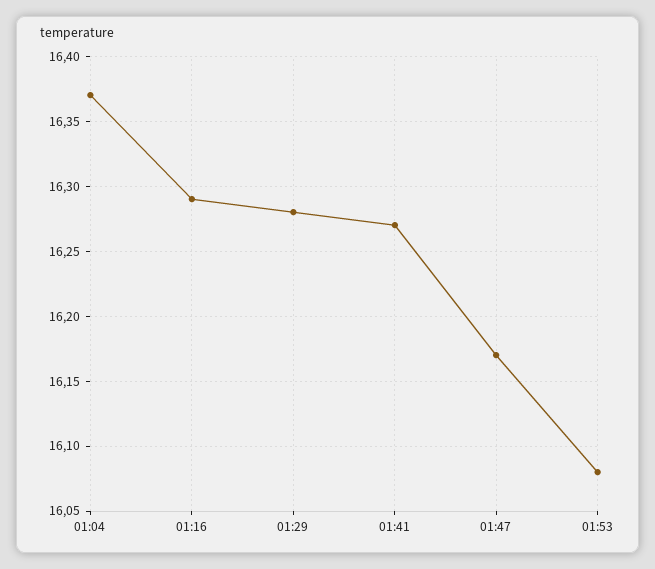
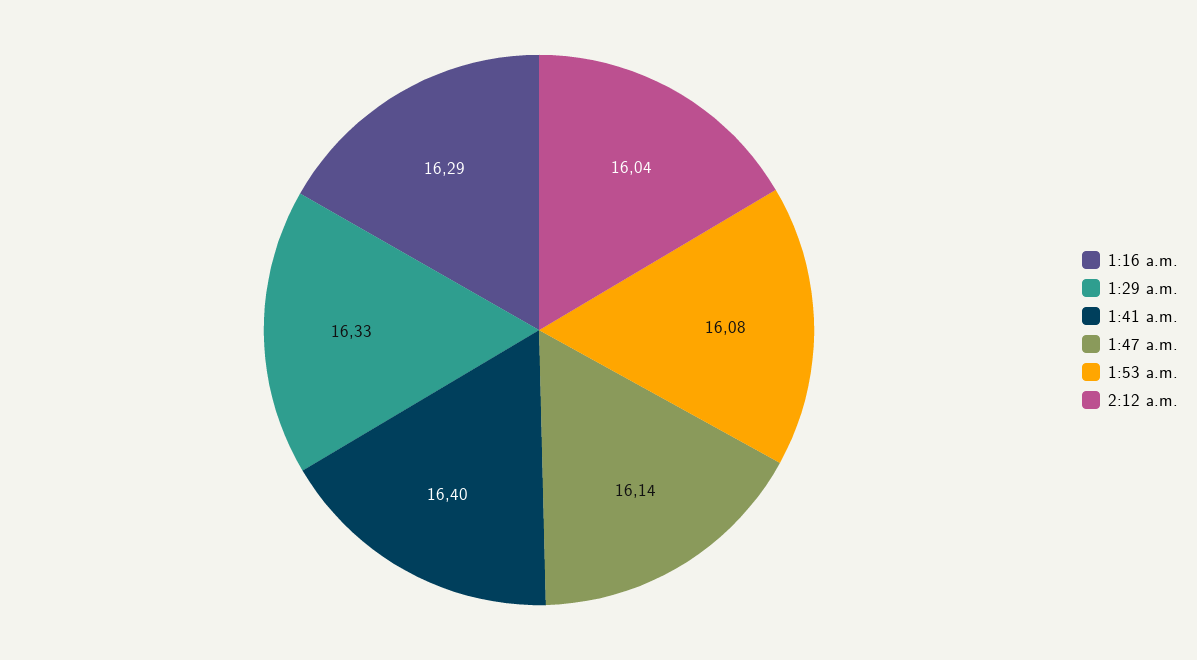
01:04: 16.37 -> none
01:29: 16.28 -> 16.33
01:41: 16.27 -> 16.4
01:47: 16.17 -> 16.14
2:12 a.m.: none -> 16.04

